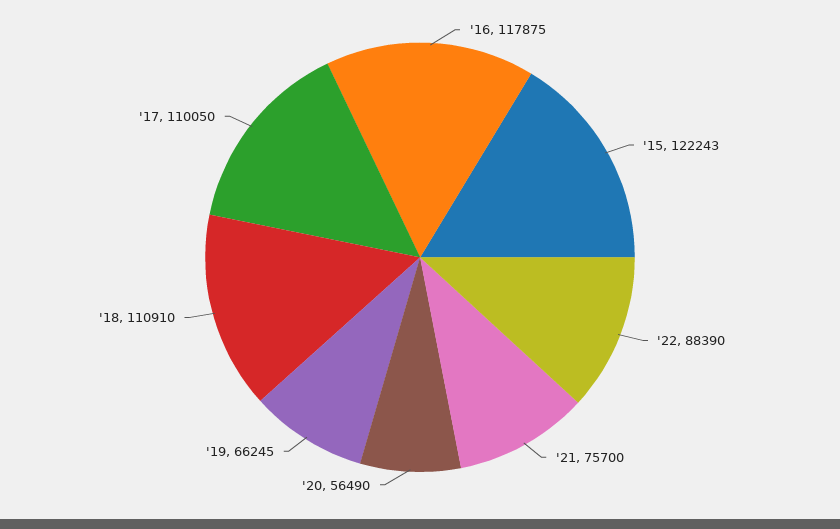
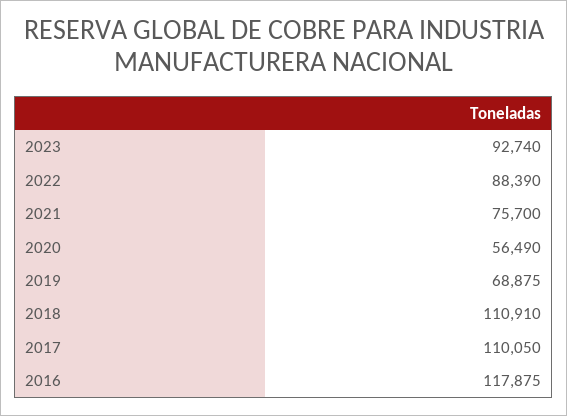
'15: 122243 -> none
'19: 66245 -> 68875
2023: none -> 92740

